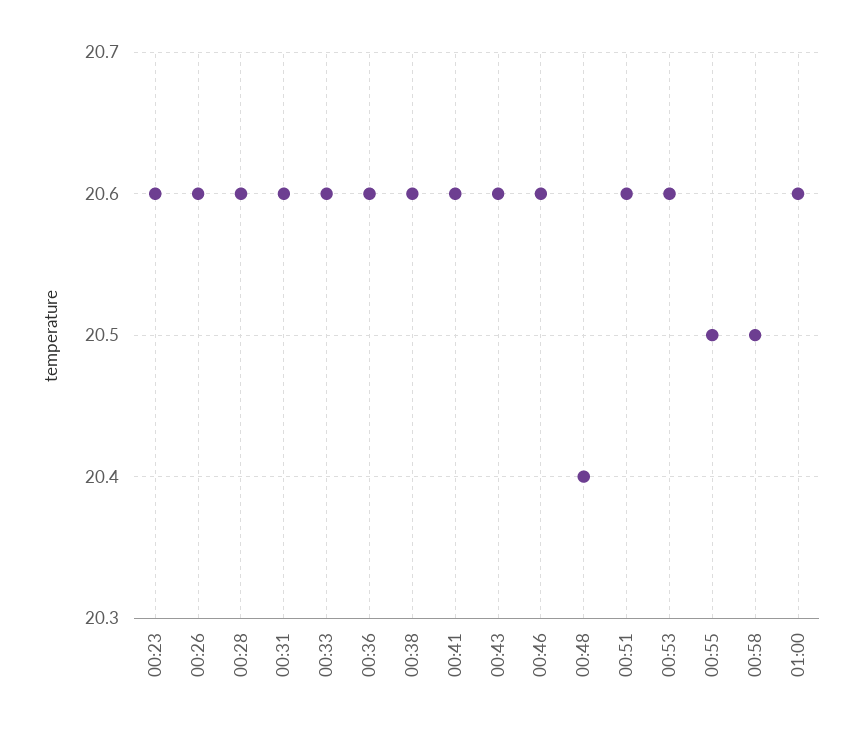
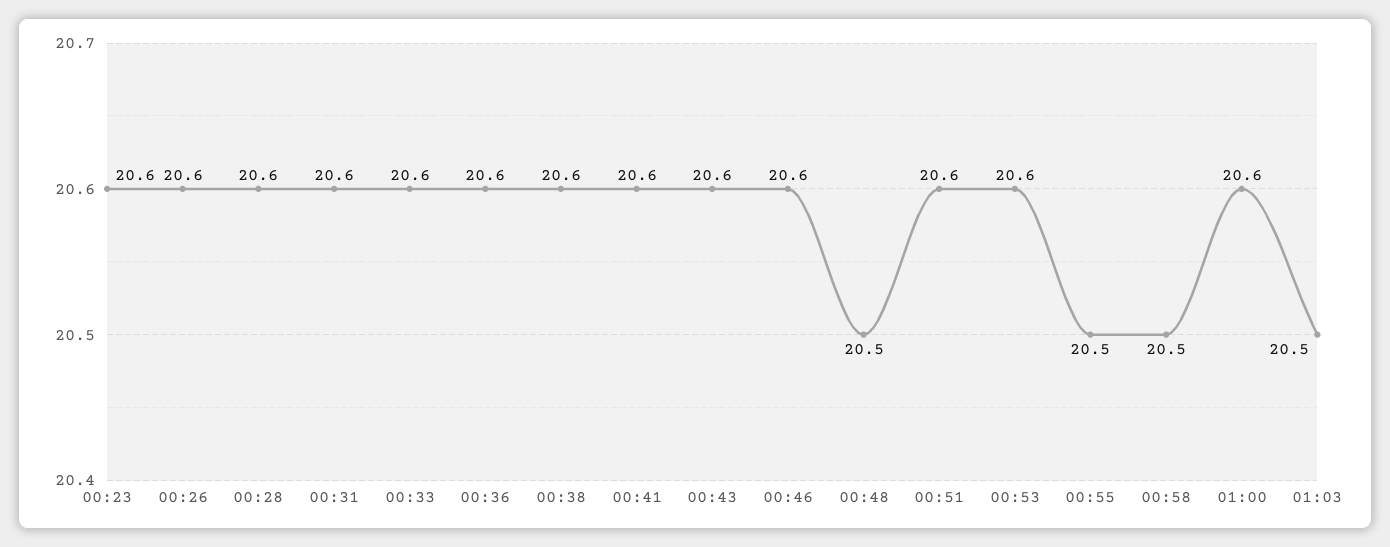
00:48: 20.4 -> 20.5
01:03: none -> 20.5

